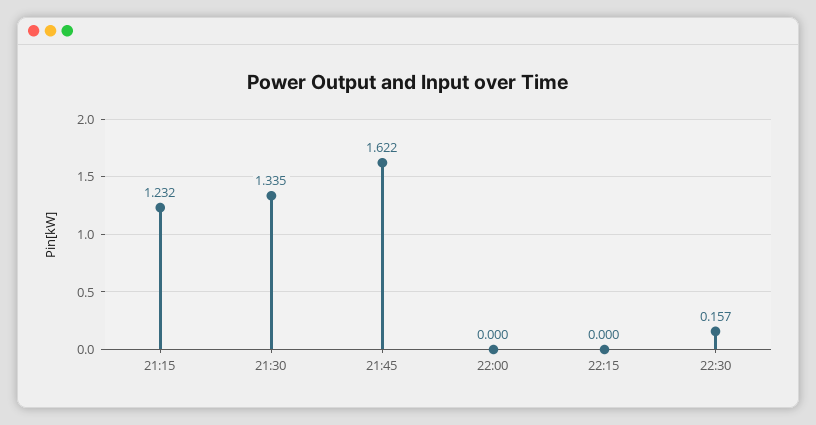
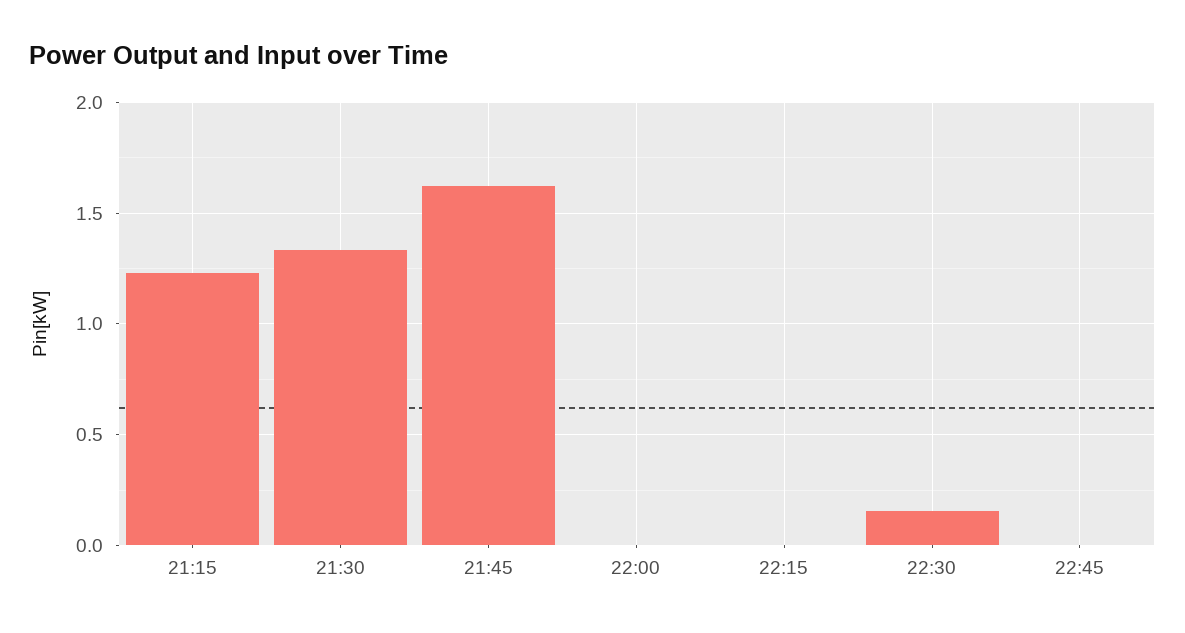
22:45: none -> 0

